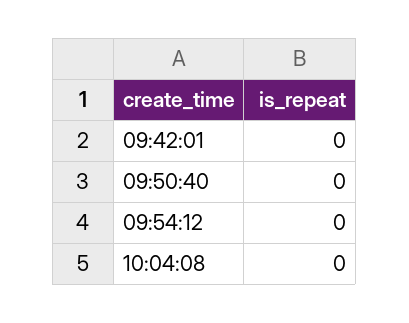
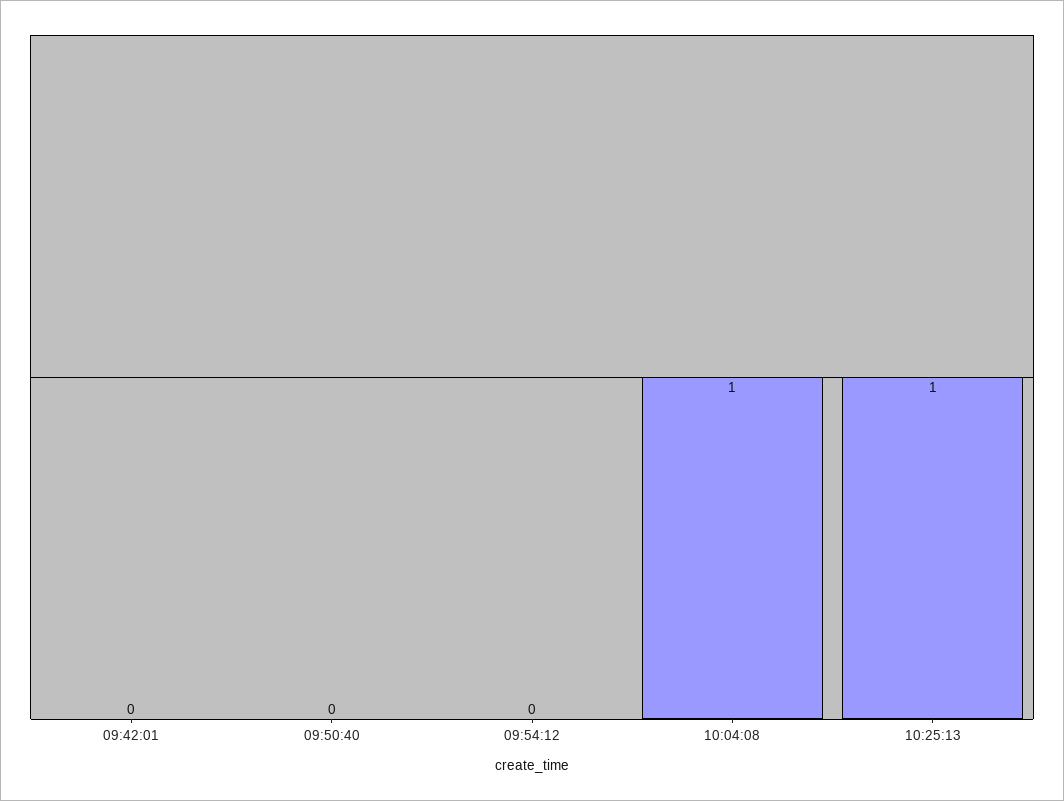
10:04:08: 0 -> 1
10:25:13: none -> 1

